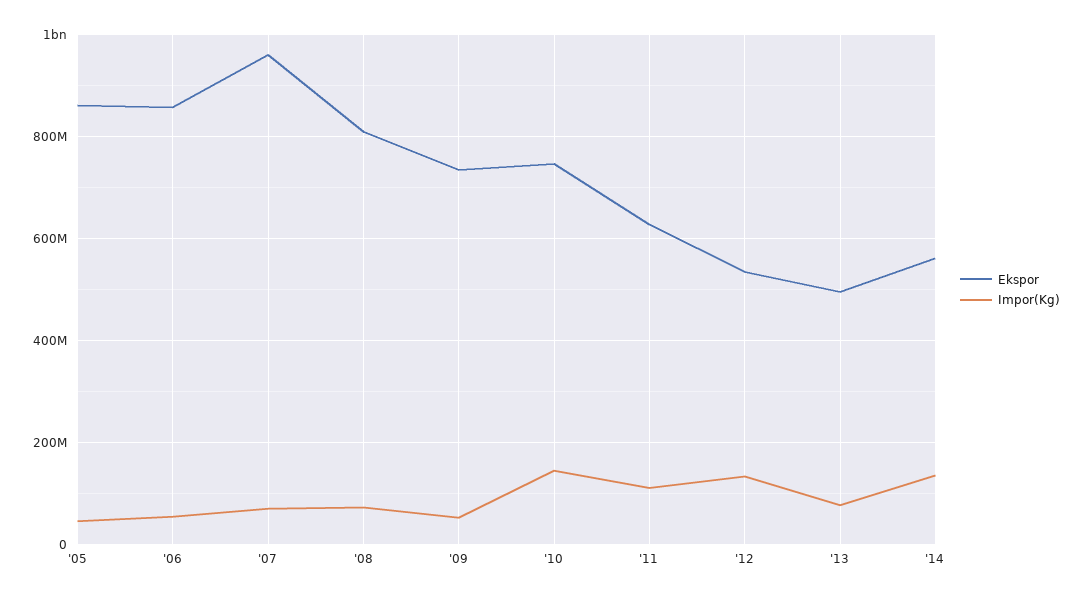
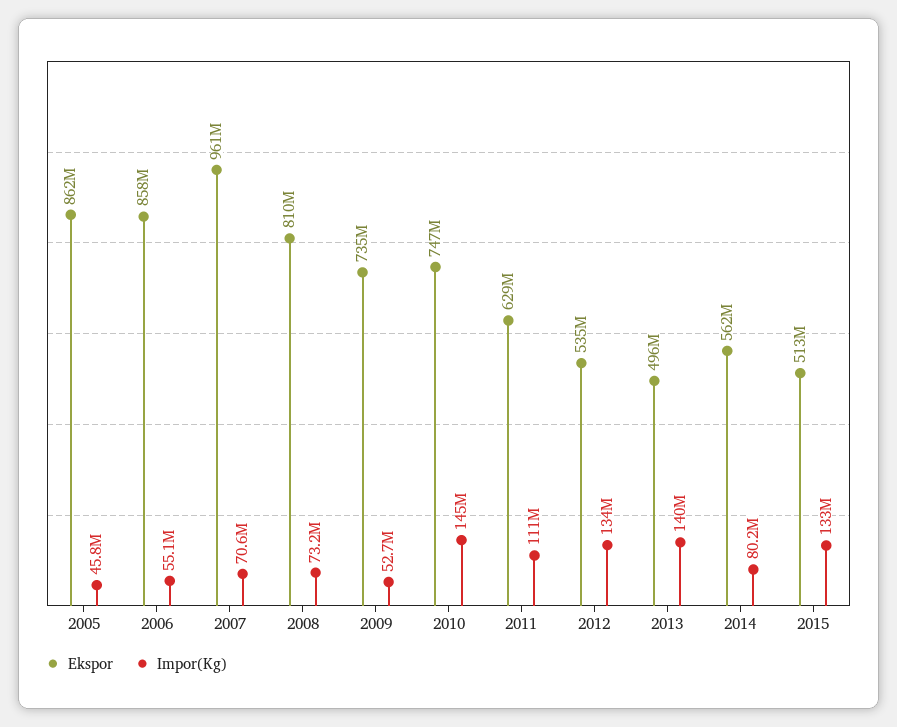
Impor(Kg), '13: 80000000 -> 140000000
Impor(Kg), '14: 140000000 -> 80200000
Ekspor, 2015: none -> 513000000
Impor(Kg), 2015: none -> 133000000

